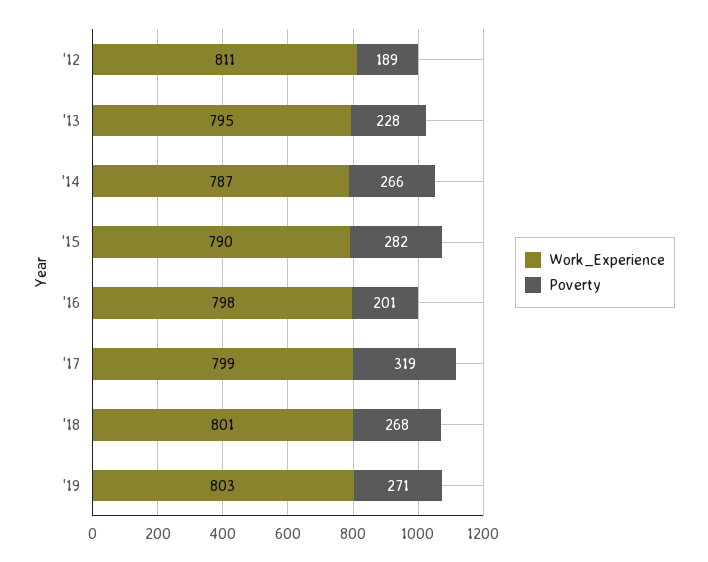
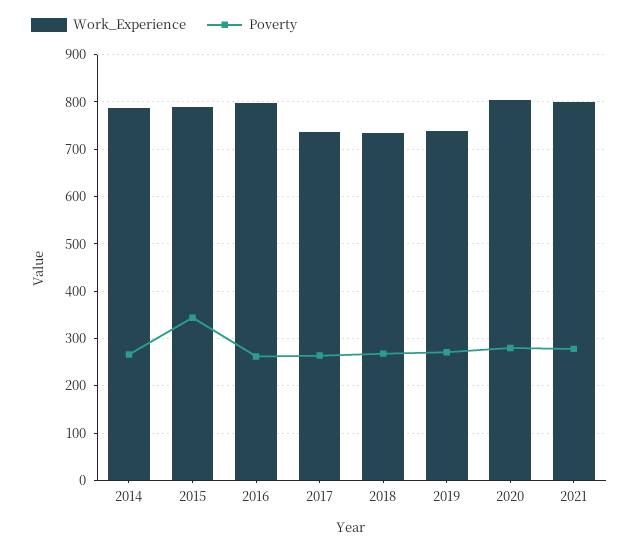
Work_Experience, '12: 811 -> none
Poverty, '12: 189 -> none
Work_Experience, '13: 795 -> none
Poverty, '13: 228 -> none
Poverty, '15: 282 -> 340
Poverty, '16: 201 -> 260
Work_Experience, '17: 799 -> 740
Poverty, '17: 319 -> 260
Work_Experience, '18: 801 -> 740
Work_Experience, '19: 803 -> 740
Work_Experience, 2020: none -> 800
Poverty, 2020: none -> 280
Work_Experience, 2021: none -> 800
Poverty, 2021: none -> 280

